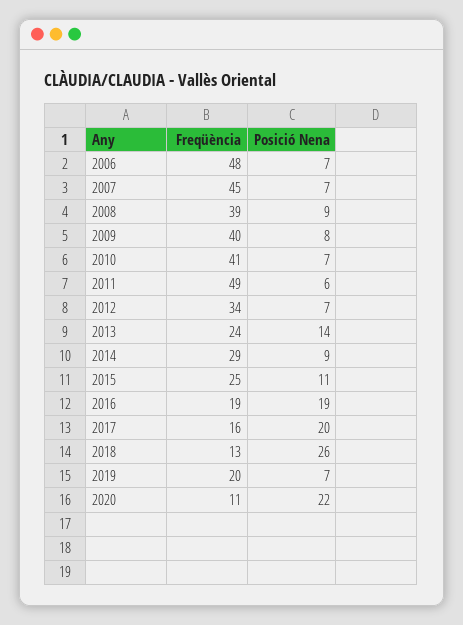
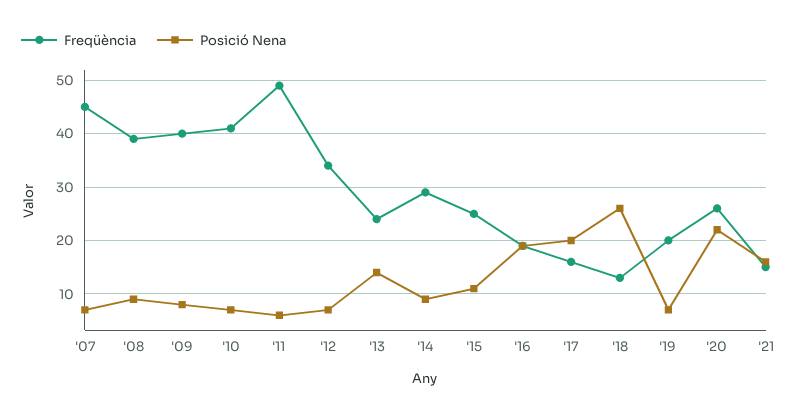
Freqüència, 2006: 48 -> none
Posició Nena, 2006: 7 -> none
Freqüència, 2020: 11 -> 25
Freqüència, '21: none -> 15
Posició Nena, '21: none -> 15

